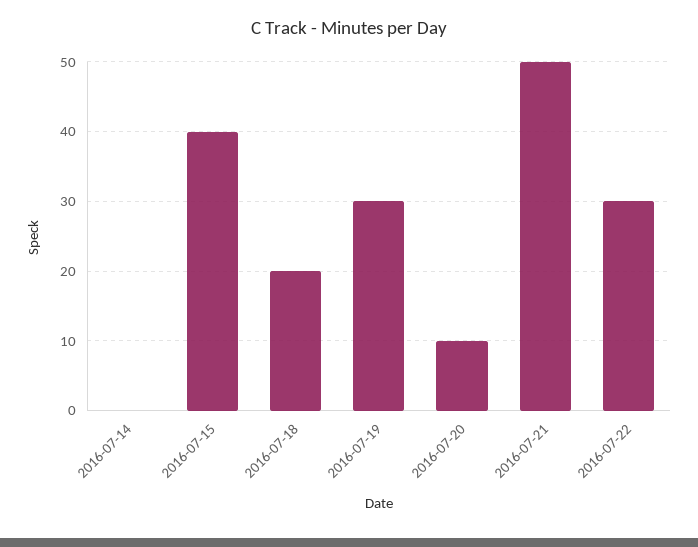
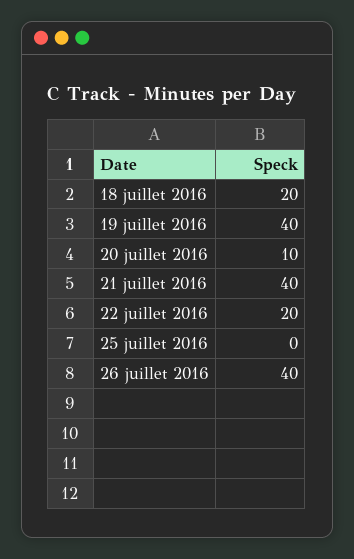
2016-07-14: 0 -> none
2016-07-15: 40 -> none
2016-07-19: 30 -> 40
2016-07-21: 50 -> 40
2016-07-22: 30 -> 20
25 juillet 2016: none -> 0
26 juillet 2016: none -> 40

